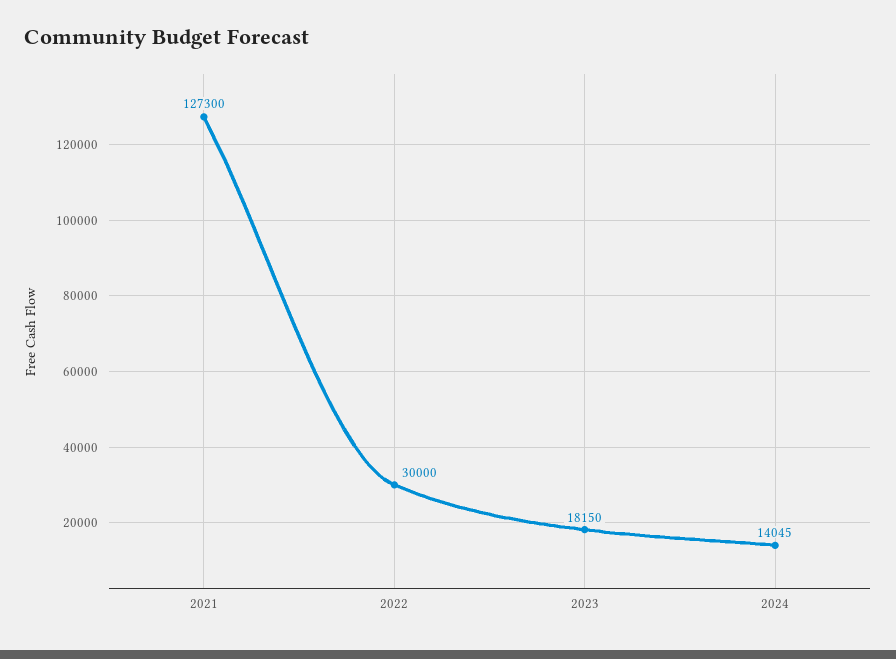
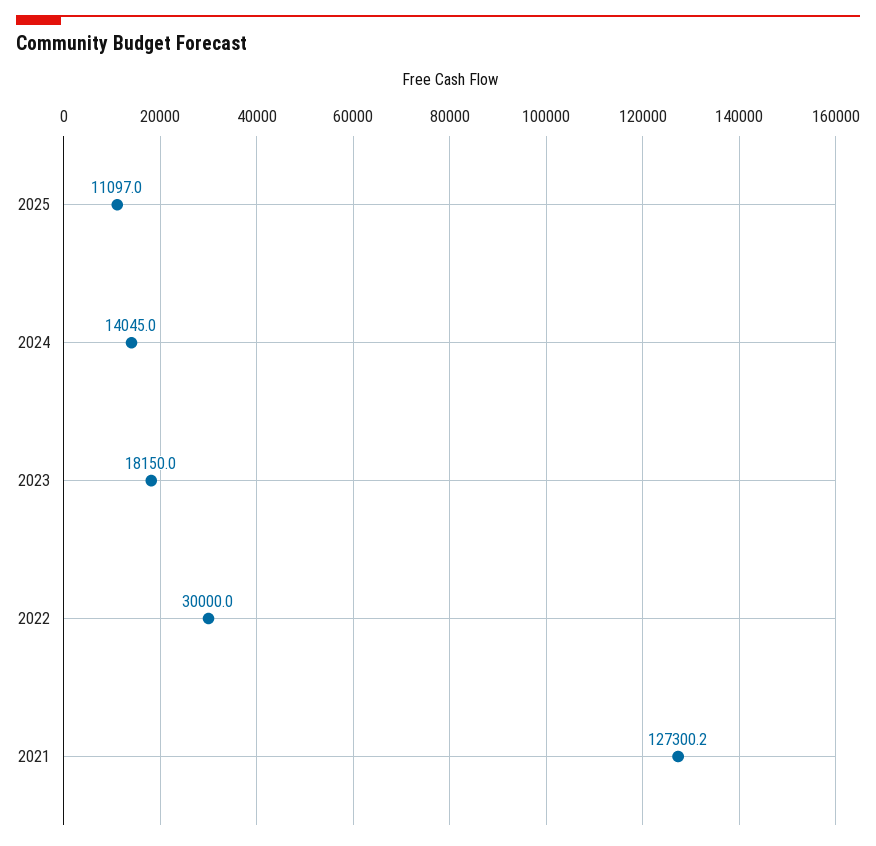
2025: none -> 11097

